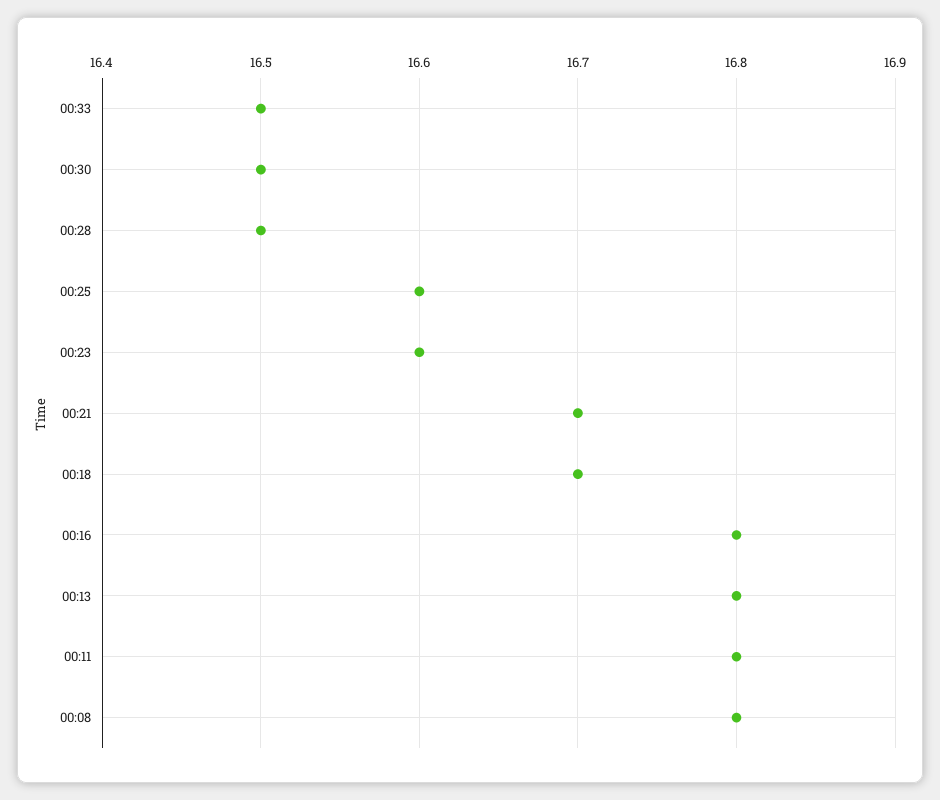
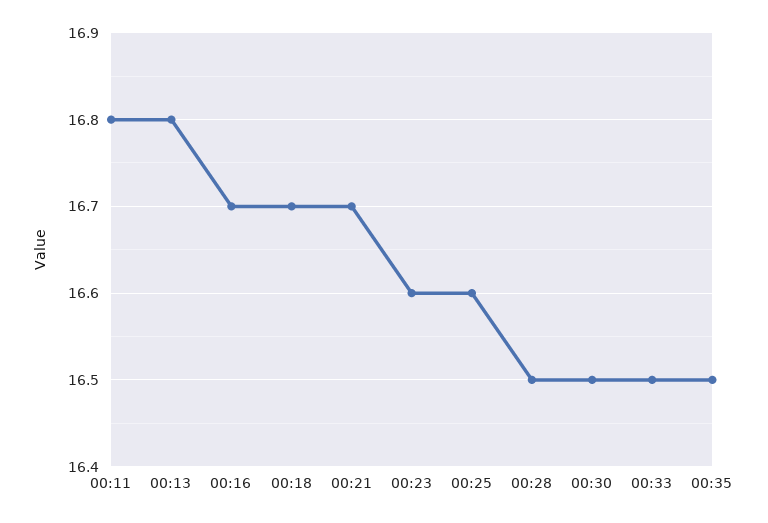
00:16: 16.8 -> 16.7
00:08: 16.8 -> none
00:35: none -> 16.5

